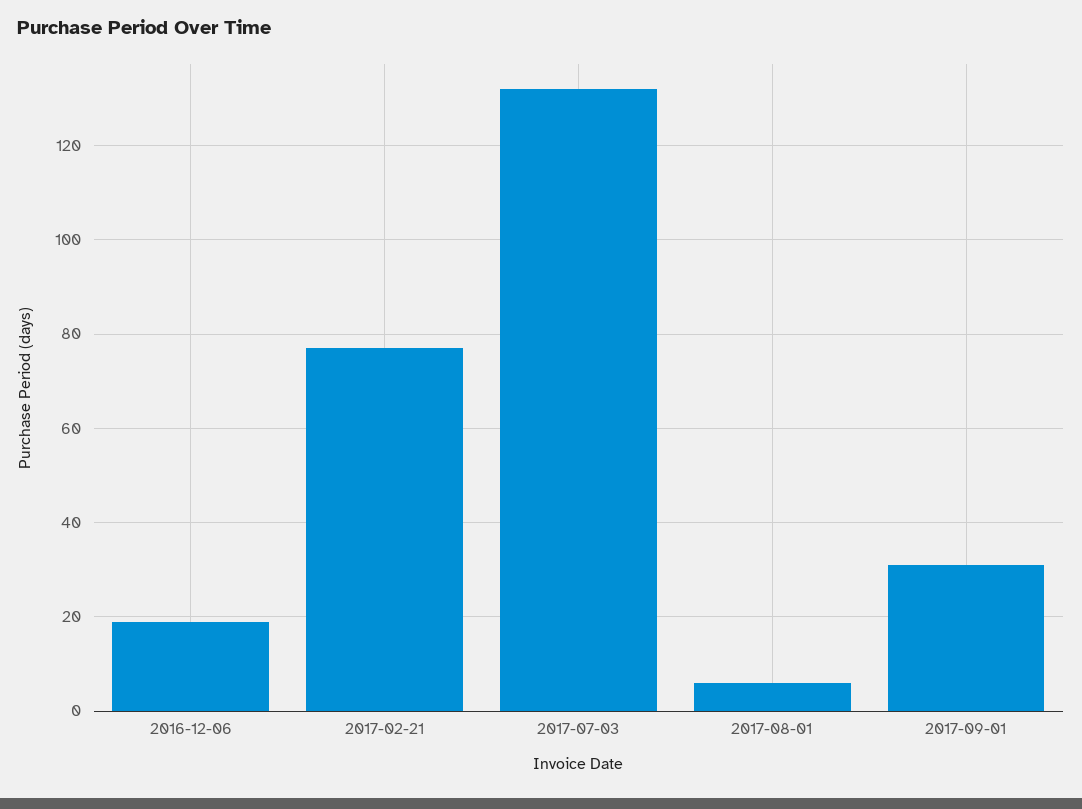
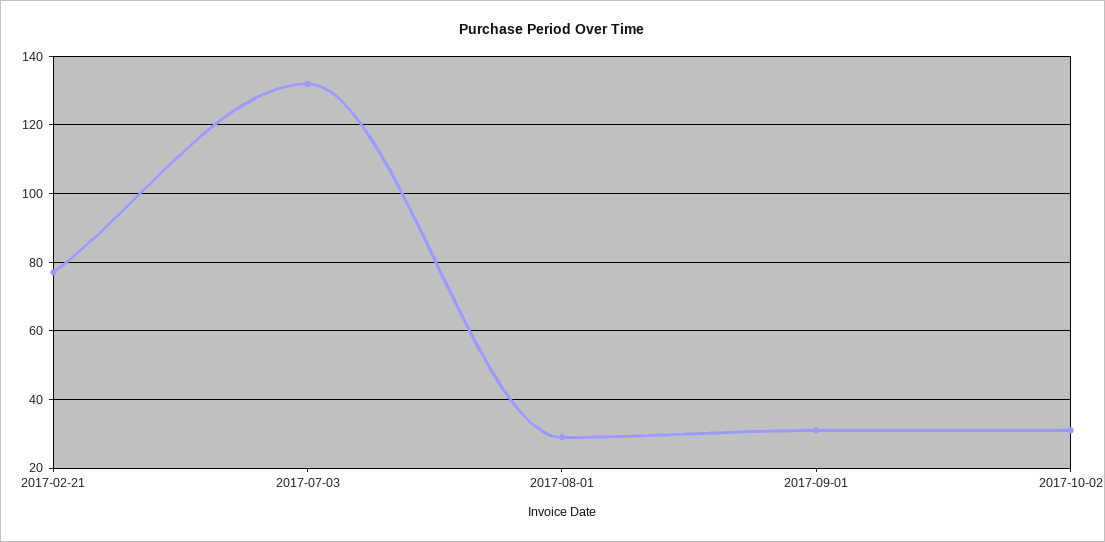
2016-12-06: 20 -> none
2017-08-01: 5 -> 30
2017-10-02: none -> 30

